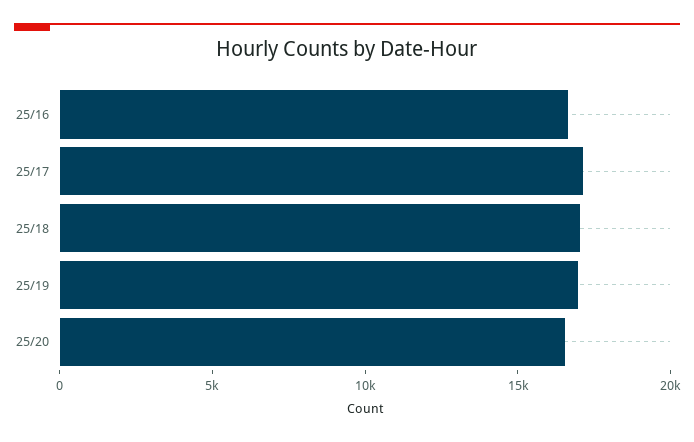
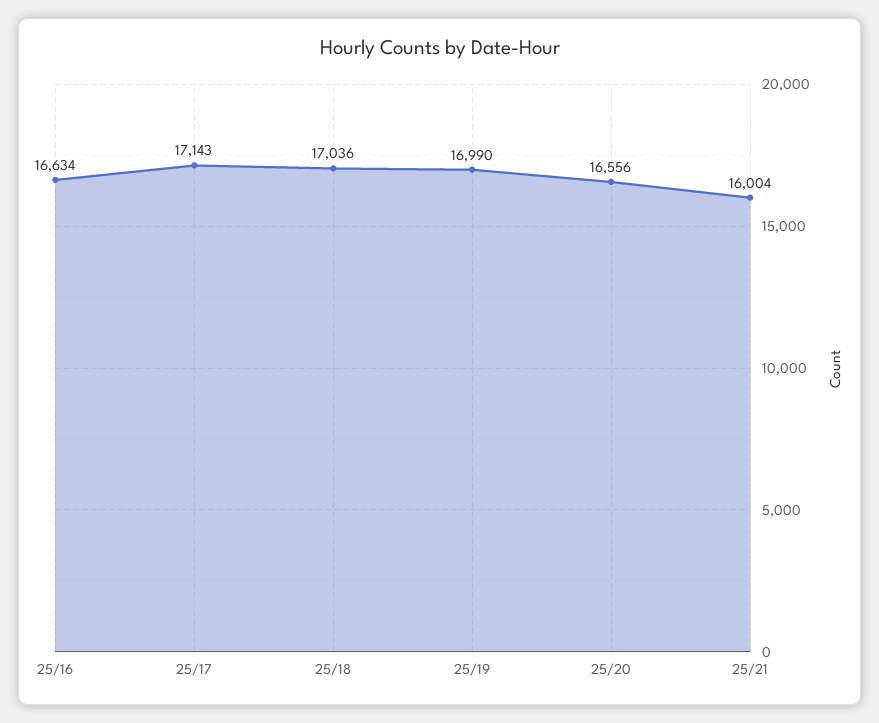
25/21: none -> 16004

